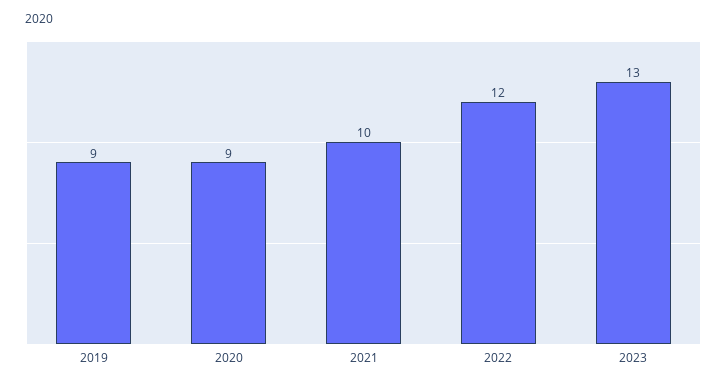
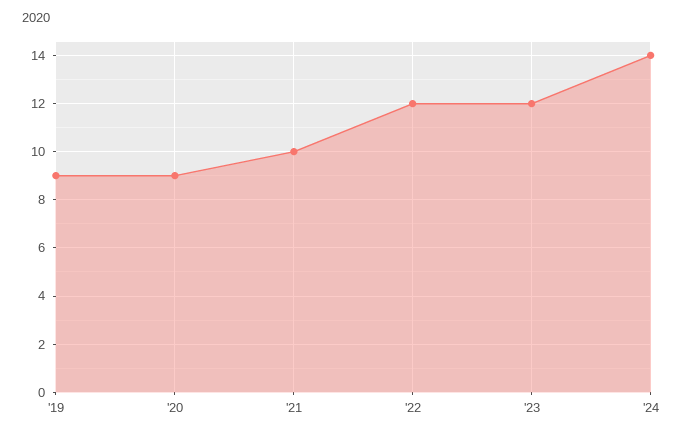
2023: 13 -> 12
'24: none -> 14

